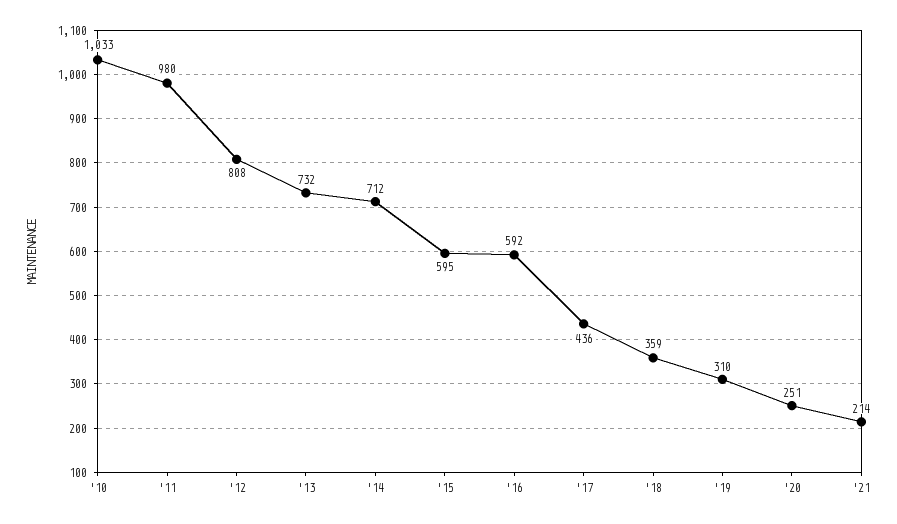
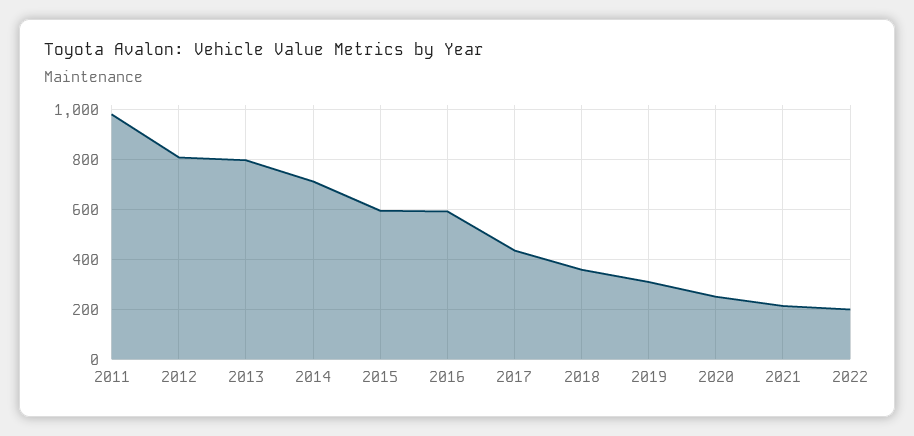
'10: 1033 -> none
'13: 732 -> 800
2022: none -> 200

